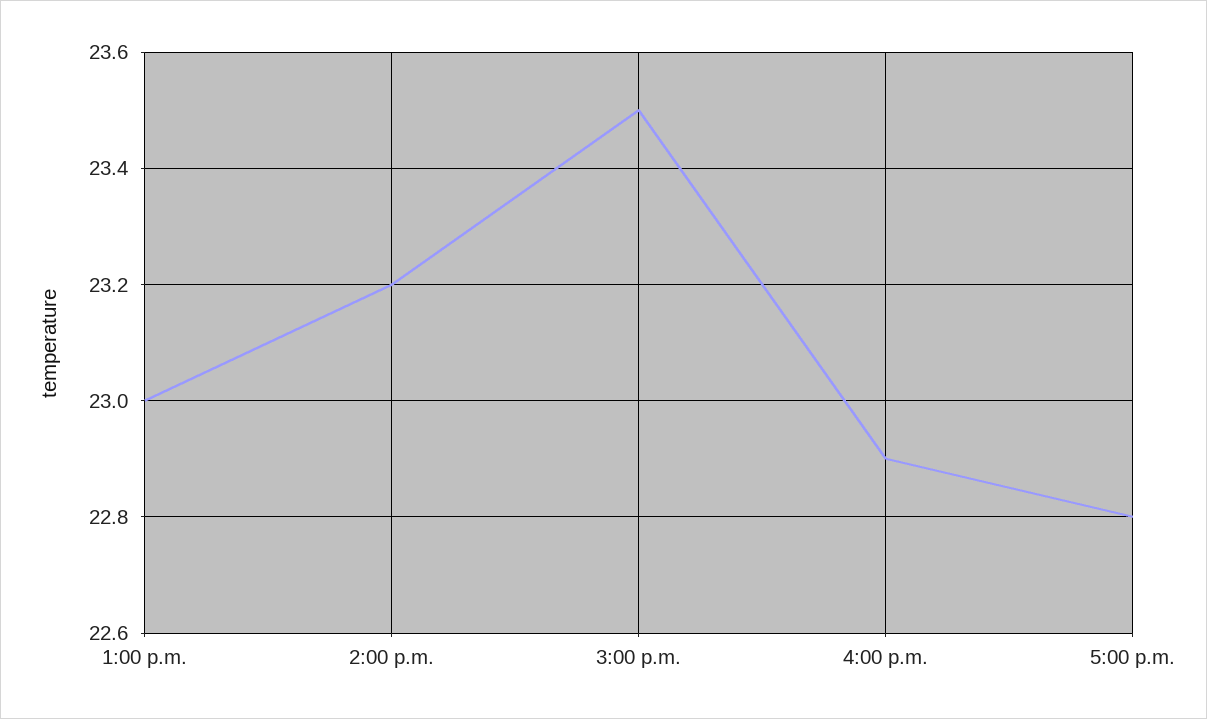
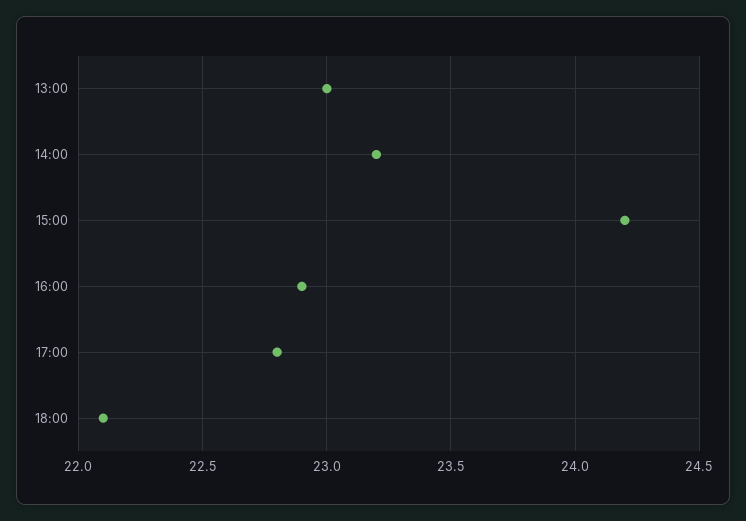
3:00 p.m.: 23.5 -> 24.2
18:00: none -> 22.1

